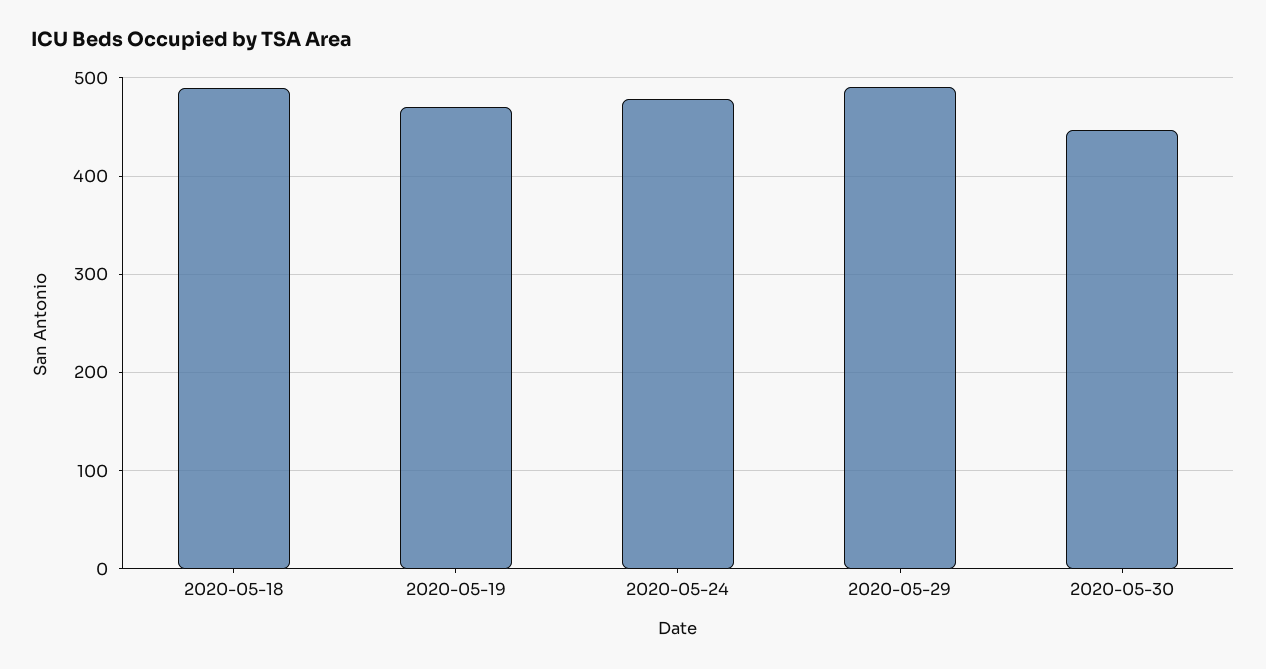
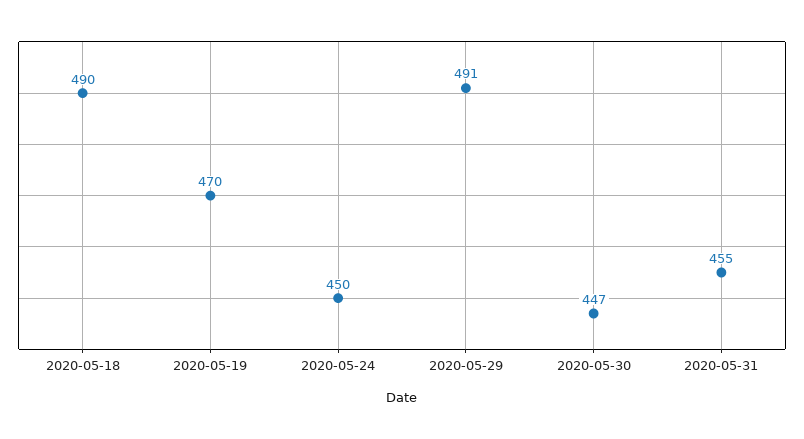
2020-05-24: 480 -> 450
2020-05-31: none -> 455

